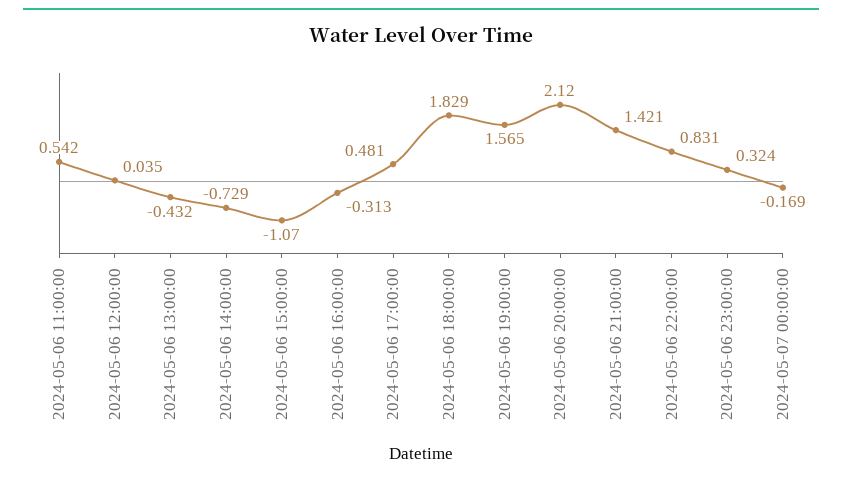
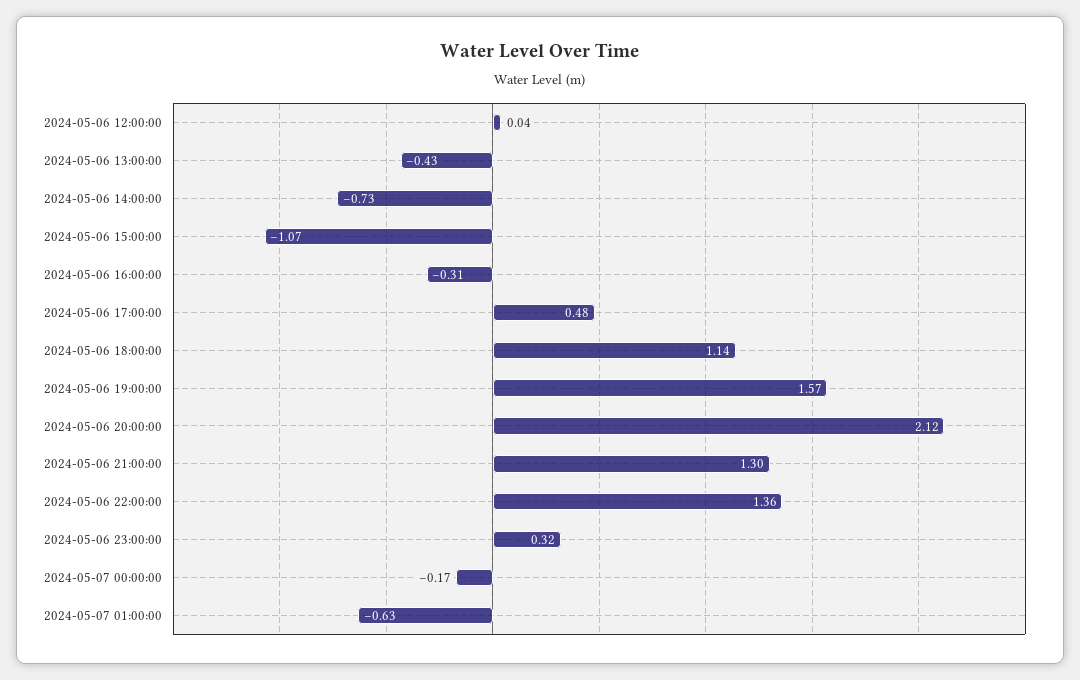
2024-05-06 11:00:00: 0.542 -> none
2024-05-06 18:00:00: 1.829 -> 1.14
2024-05-06 21:00:00: 1.421 -> 1.3
2024-05-06 22:00:00: 0.831 -> 1.36
2024-05-07 01:00:00: none -> -0.63

